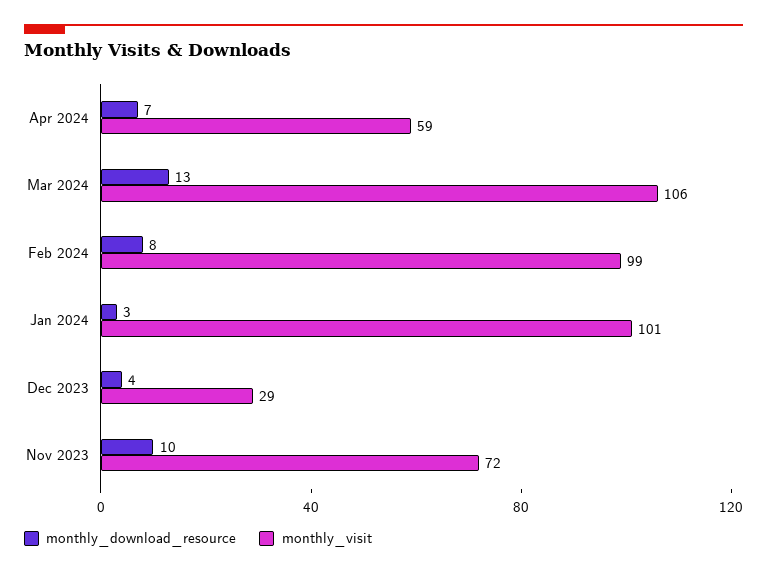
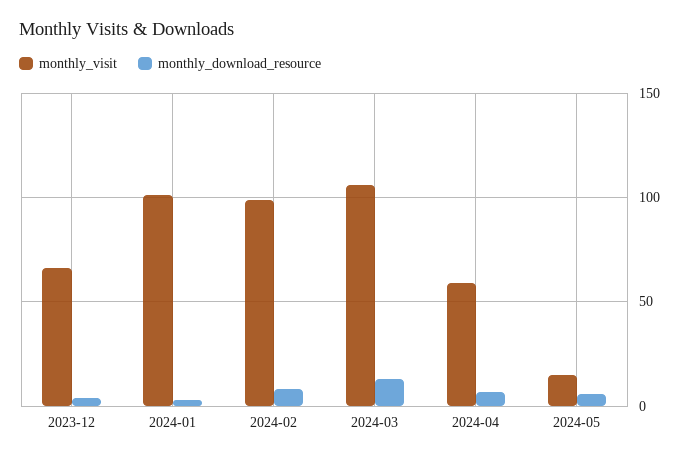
monthly_visit, Dec 2023: 29 -> 65
monthly_download_resource, Nov 2023: 10 -> none
monthly_visit, Nov 2023: 72 -> none
monthly_visit, 2024-05: none -> 15
monthly_download_resource, 2024-05: none -> 5

